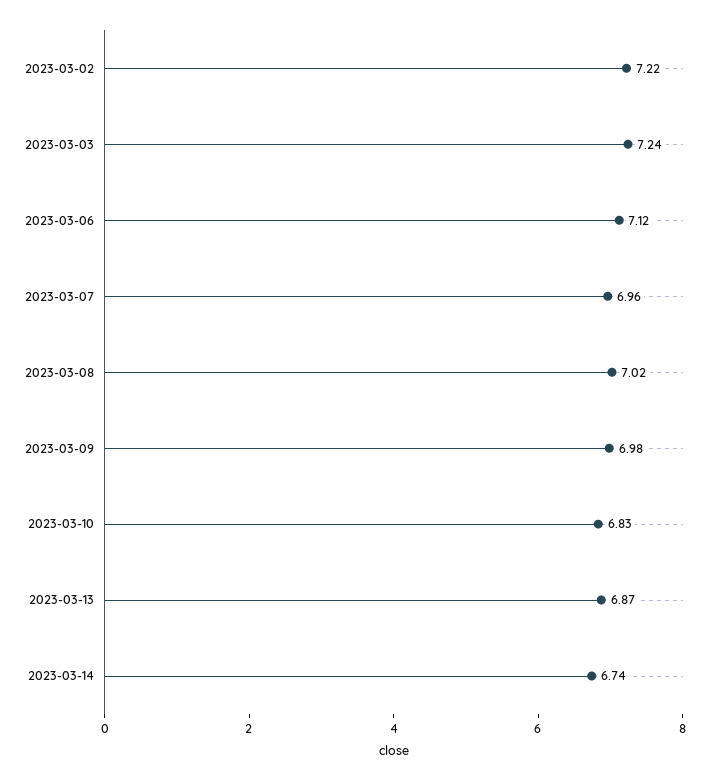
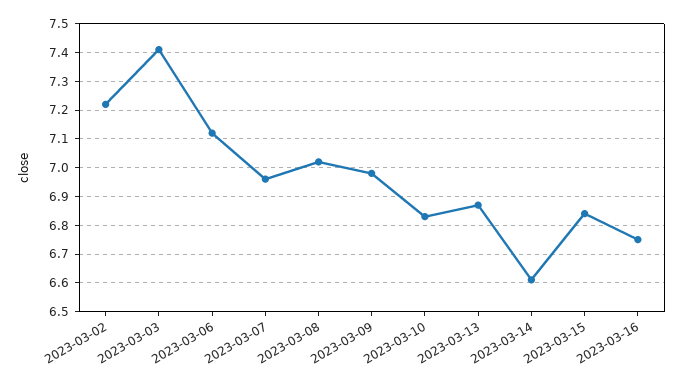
2023-03-03: 7.24 -> 7.4
2023-03-14: 6.74 -> 6.6
2023-03-15: none -> 6.85
2023-03-16: none -> 6.75

